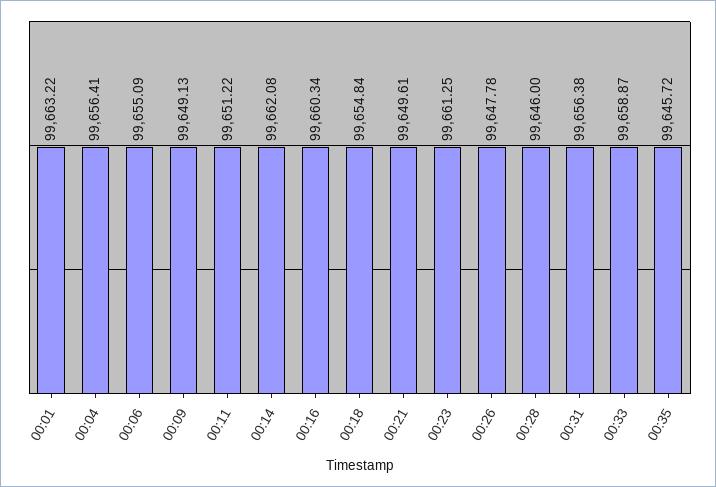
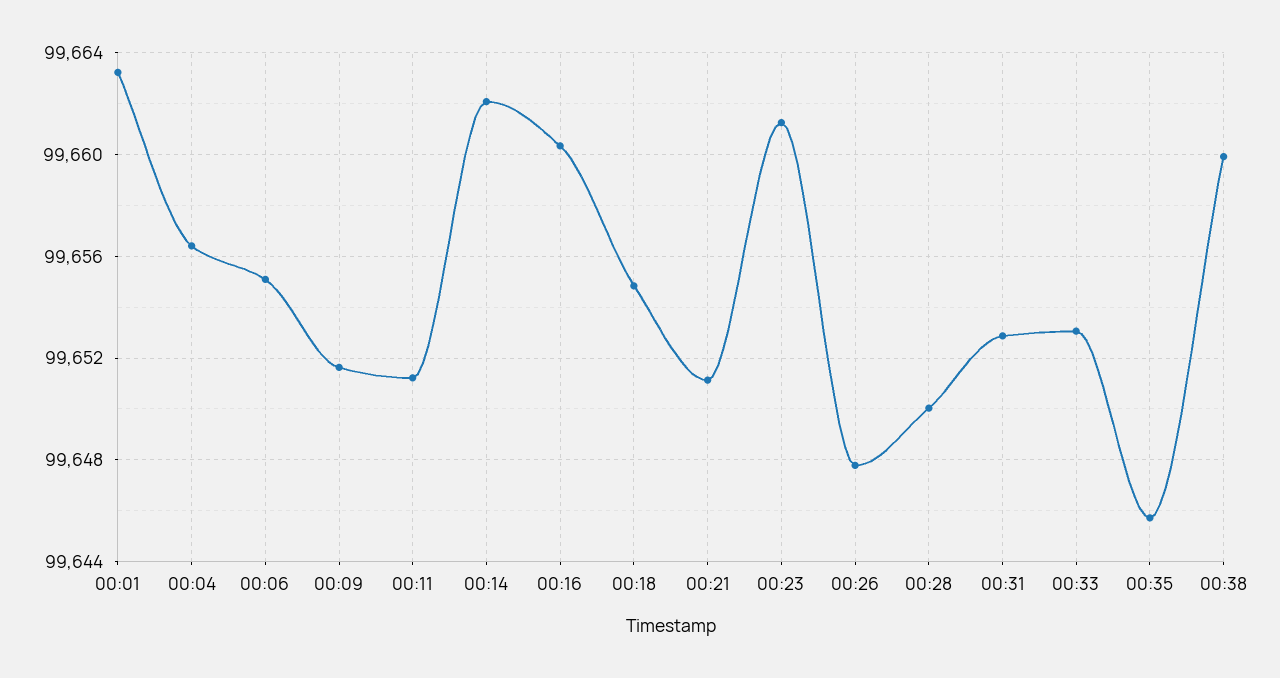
00:09: 99649.13 -> 99651.5
00:21: 99649.61 -> 99651
00:28: 99646 -> 99650
00:31: 99656.38 -> 99653
00:33: 99658.87 -> 99653
00:38: none -> 99660

